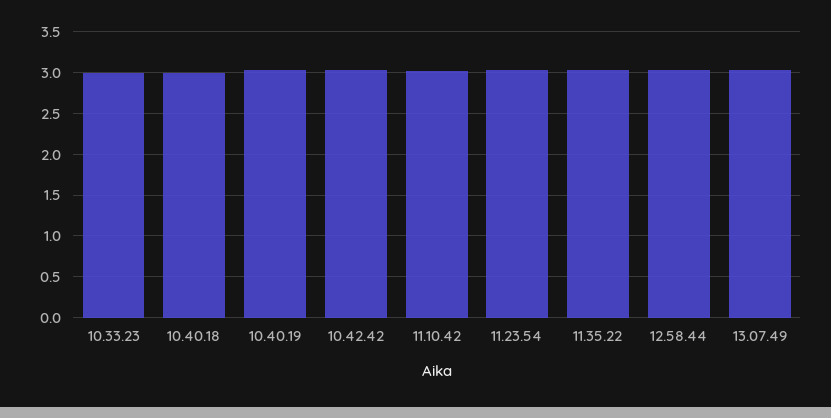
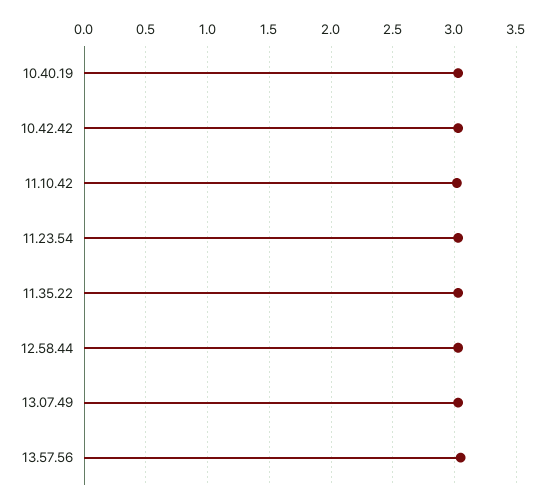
10.33.23: 3 -> none
10.40.18: 3 -> none
13.57.56: none -> 3.05

